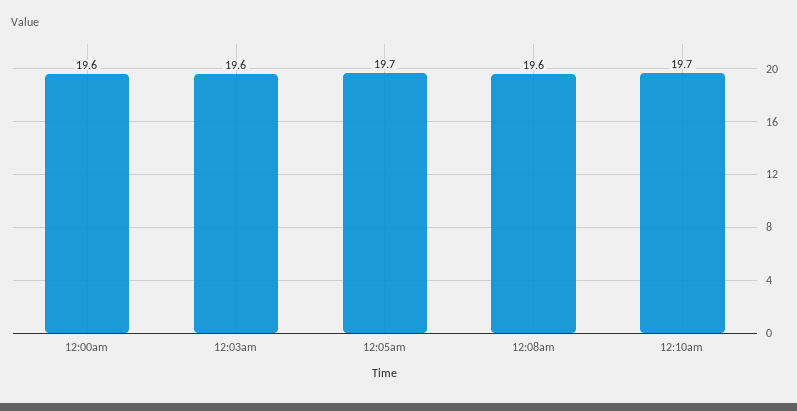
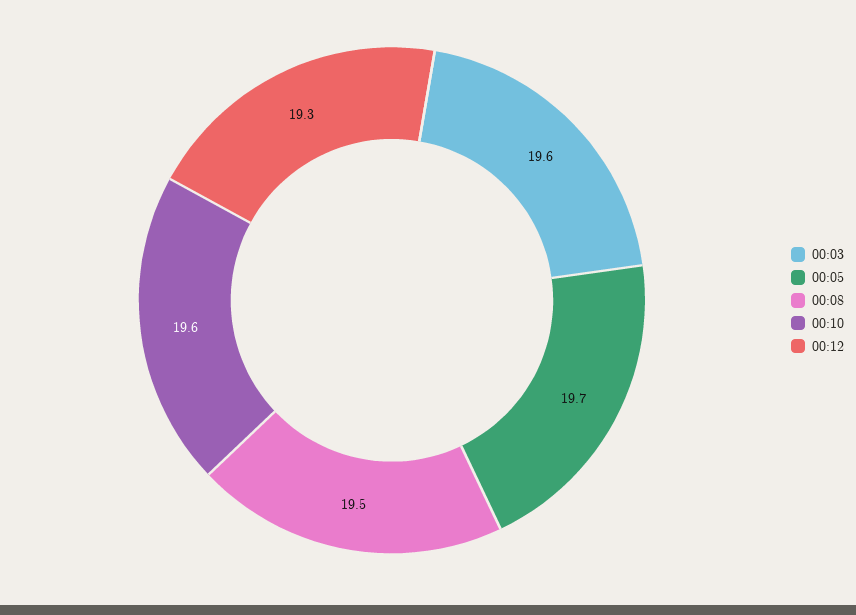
12:00am: 19.6 -> none
12:08am: 19.6 -> 19.5
12:10am: 19.7 -> 19.6
00:12: none -> 19.3

